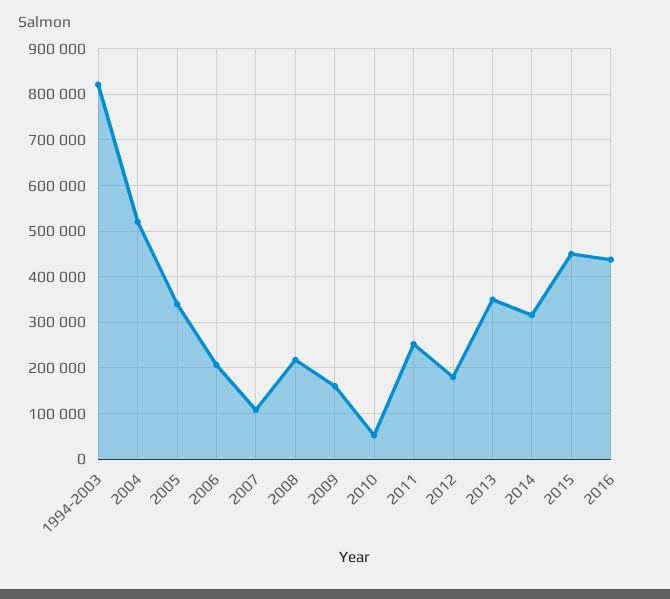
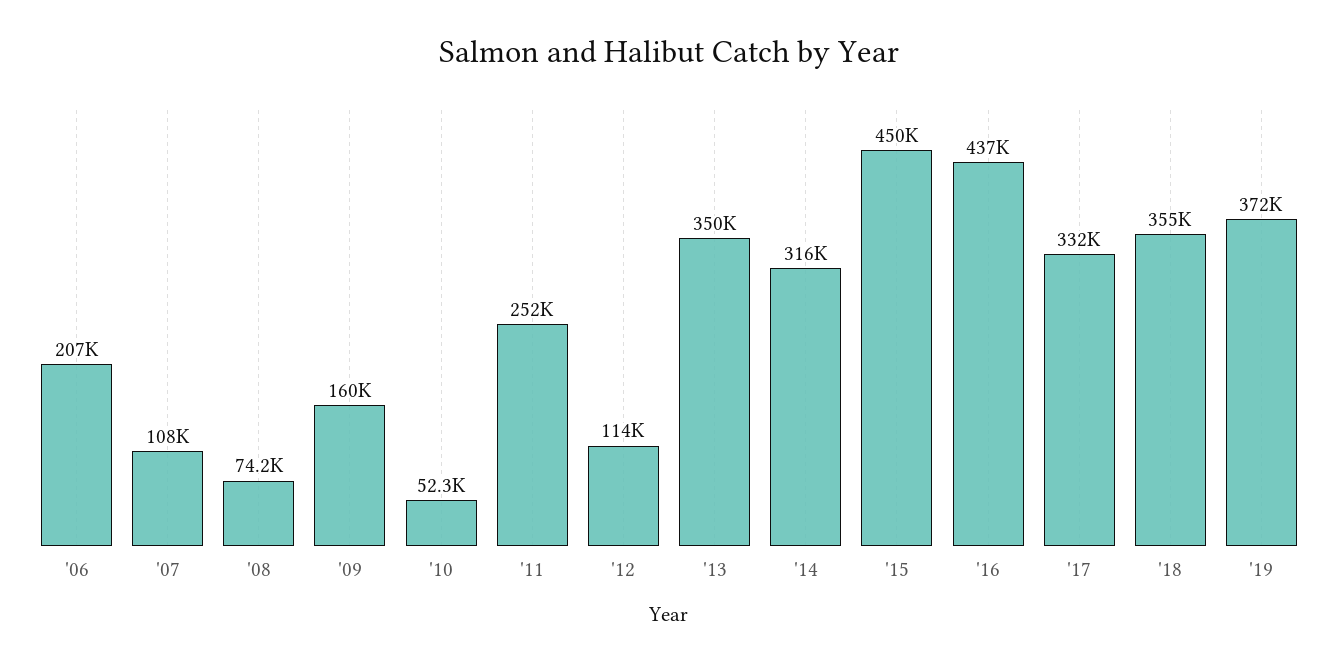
1994-2003: 820000 -> none
2004: 520000 -> none
2005: 340000 -> none
2008: 220000 -> 74200
2012: 180000 -> 114000
'17: none -> 332000
'18: none -> 355000
'19: none -> 372000

